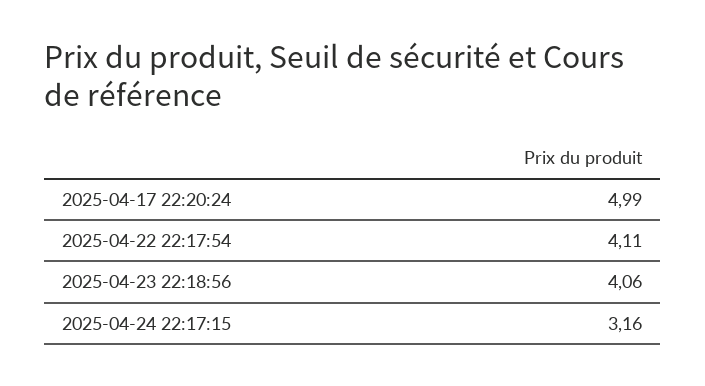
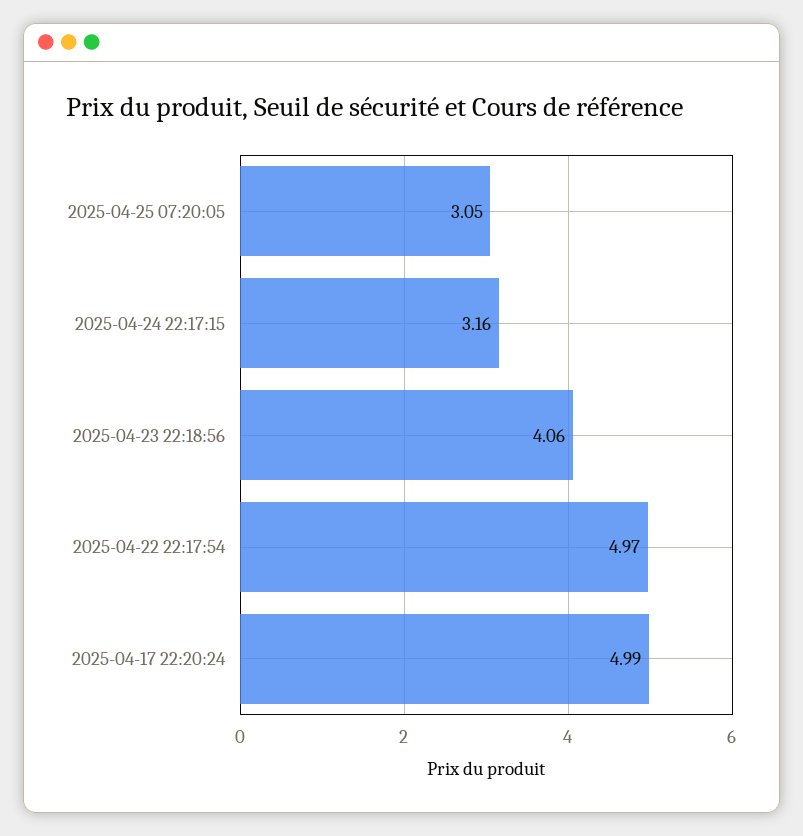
2025-04-22 22:17:54: 4.11 -> 4.97
2025-04-25 07:20:05: none -> 3.05

